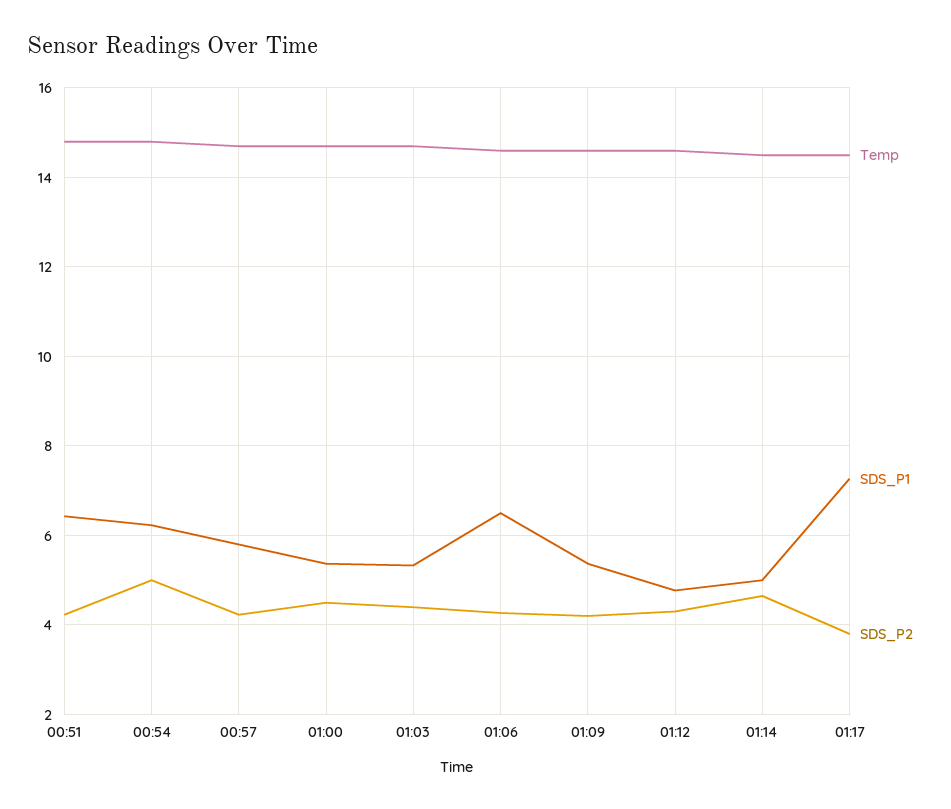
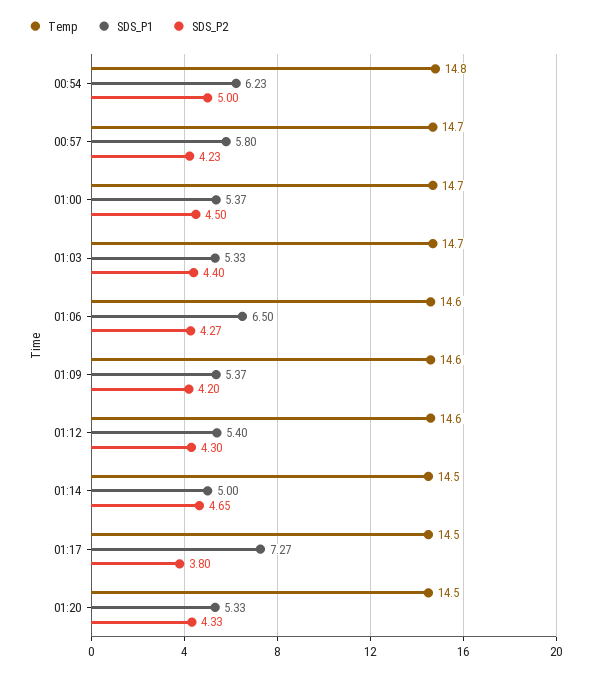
Temp, 00:51: 14.8 -> none
SDS_P1, 00:51: 6.4 -> none
SDS_P2, 00:51: 4.2 -> none
SDS_P1, 01:12: 4.8 -> 5.4
Temp, 01:20: none -> 14.5
SDS_P1, 01:20: none -> 5.33
SDS_P2, 01:20: none -> 4.33

